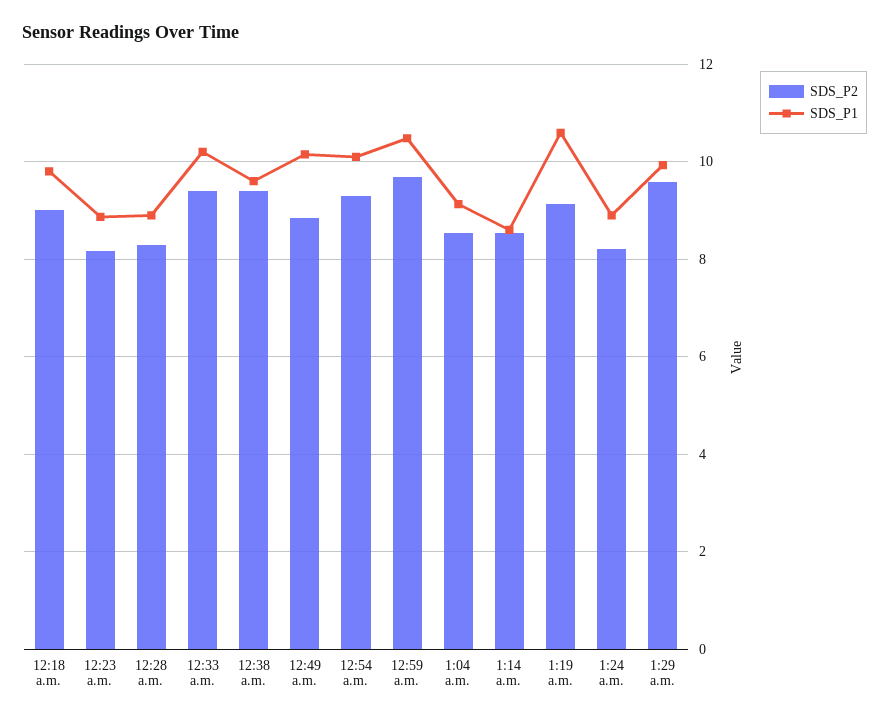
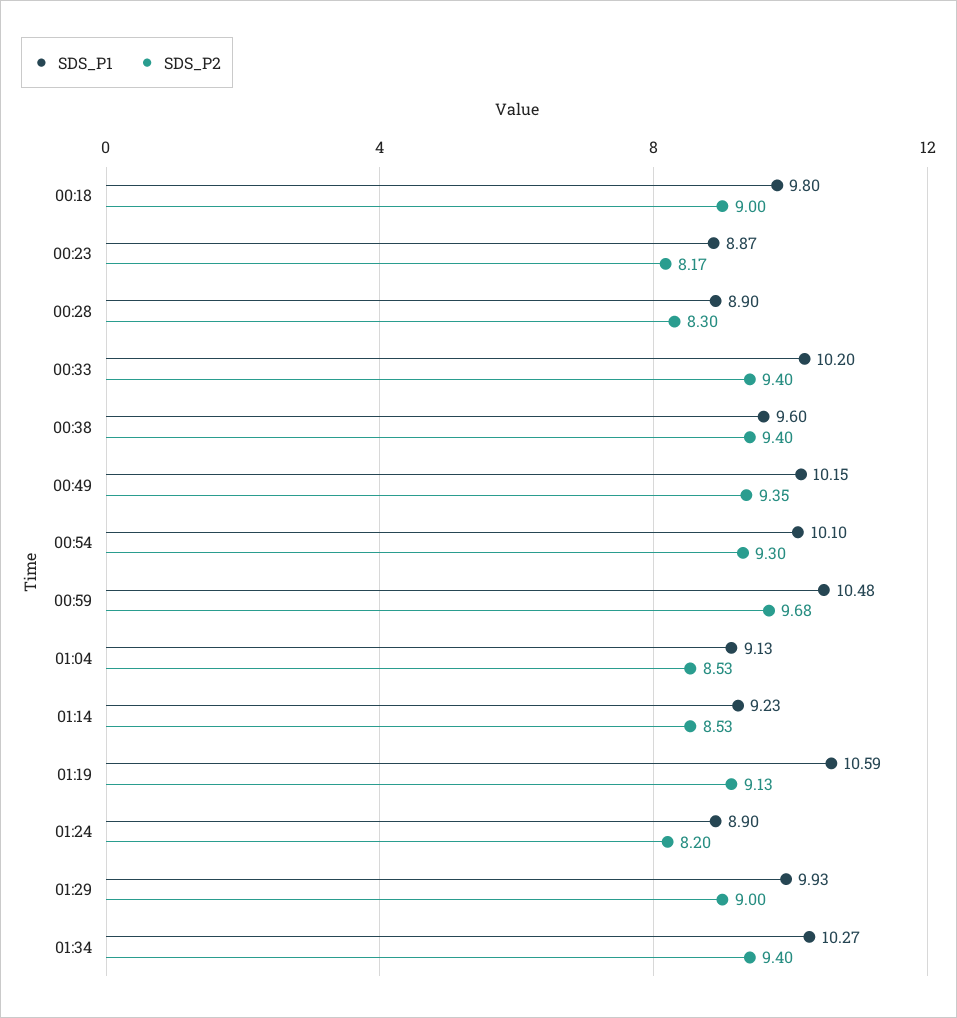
SDS_P2, 12:49 a.m.: 8.8 -> 9.35
SDS_P1, 1:14 a.m.: 8.6 -> 9.23
SDS_P2, 1:29 a.m.: 9.6 -> 9
SDS_P1, 01:34: none -> 10.27
SDS_P2, 01:34: none -> 9.4

